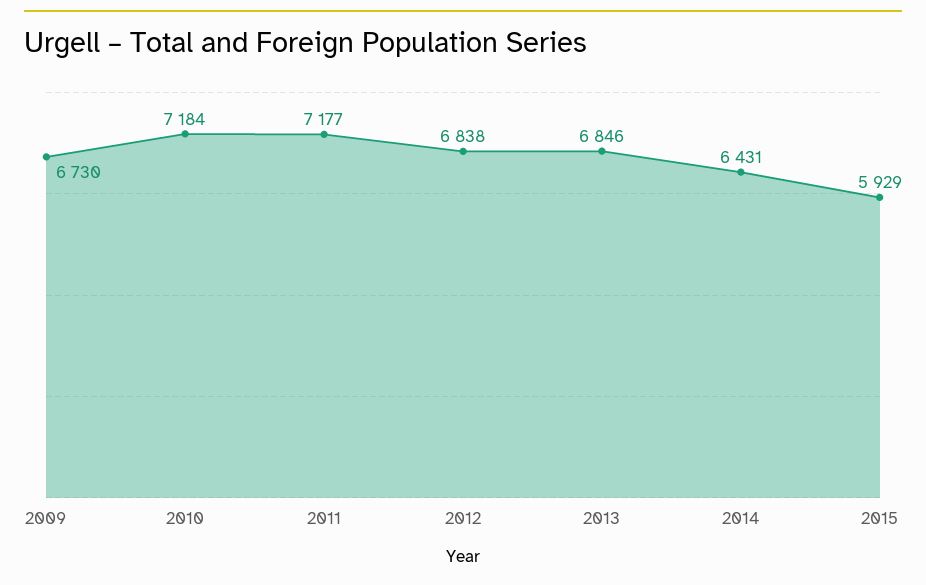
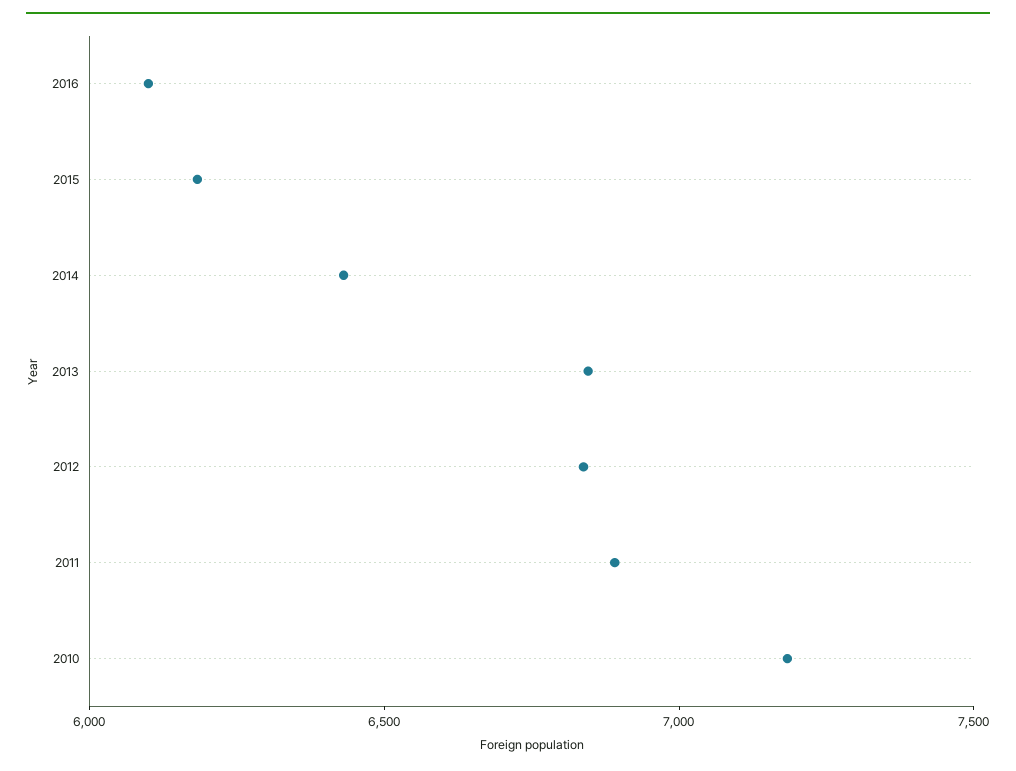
2009: 6730 -> none
2011: 7177 -> 6900
2015: 5929 -> 6200
2016: none -> 6100

